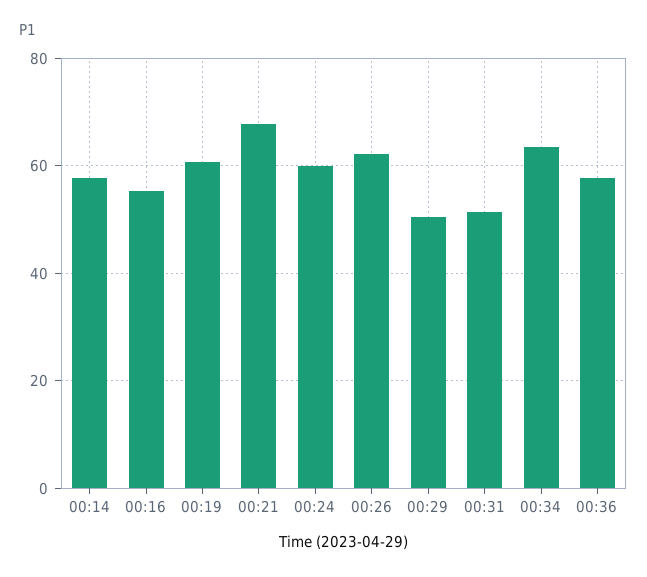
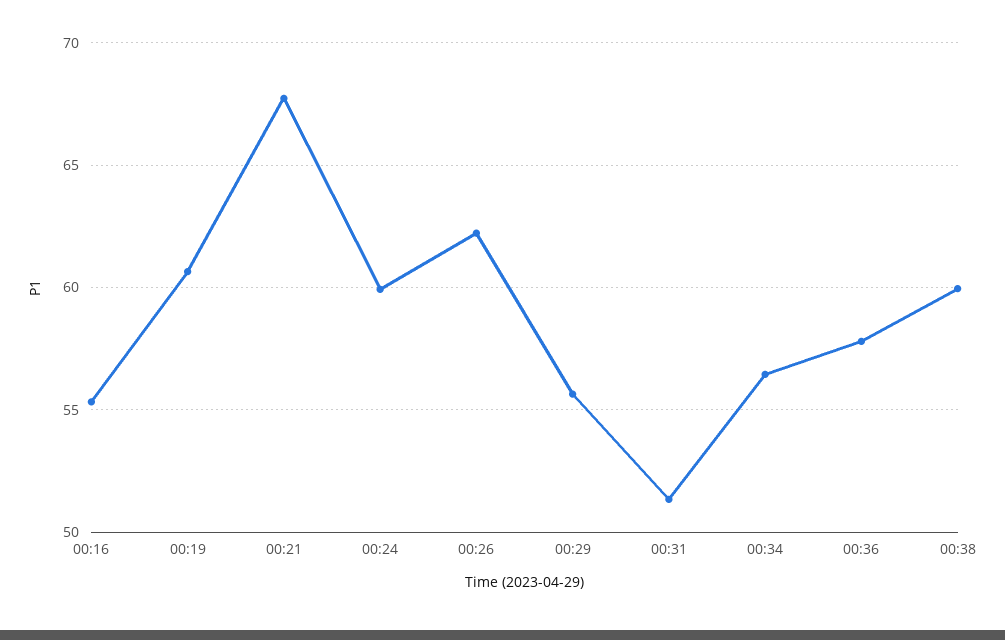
00:14: 58 -> none
00:29: 50 -> 55.5
00:34: 64 -> 56.5
00:38: none -> 60

